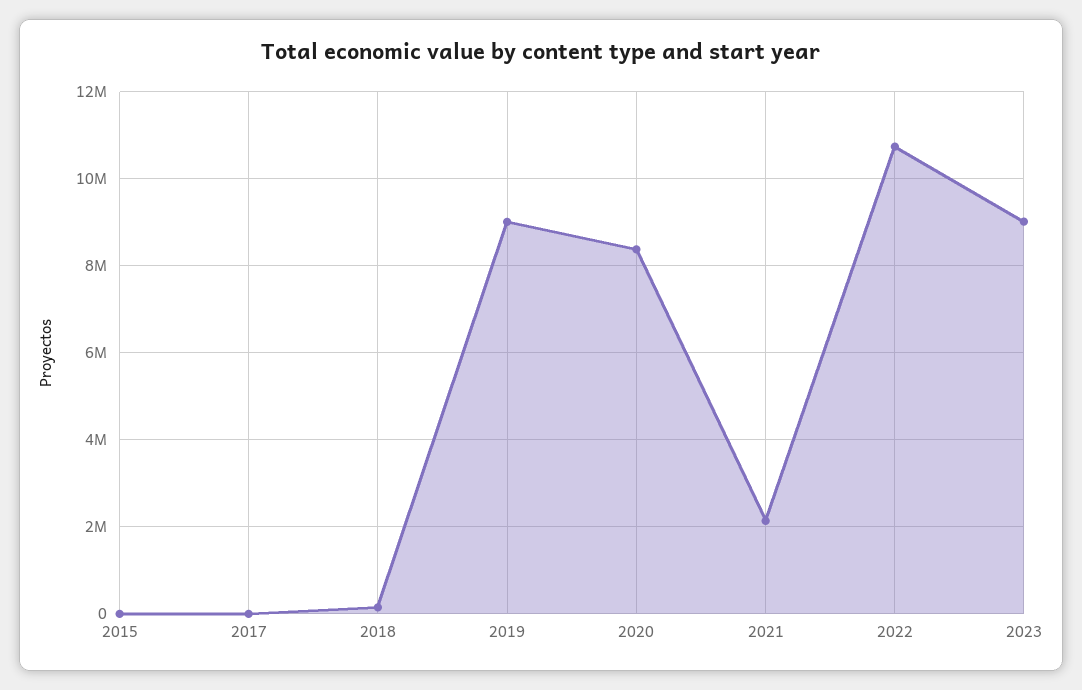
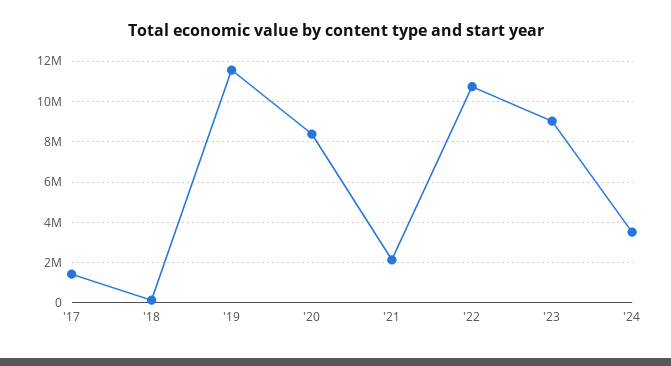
2015: 0 -> none
2017: 0 -> 1500000
2019: 9000000 -> 11500000
'24: none -> 3500000

